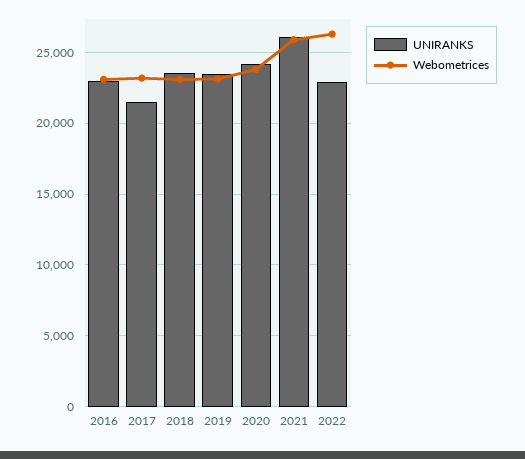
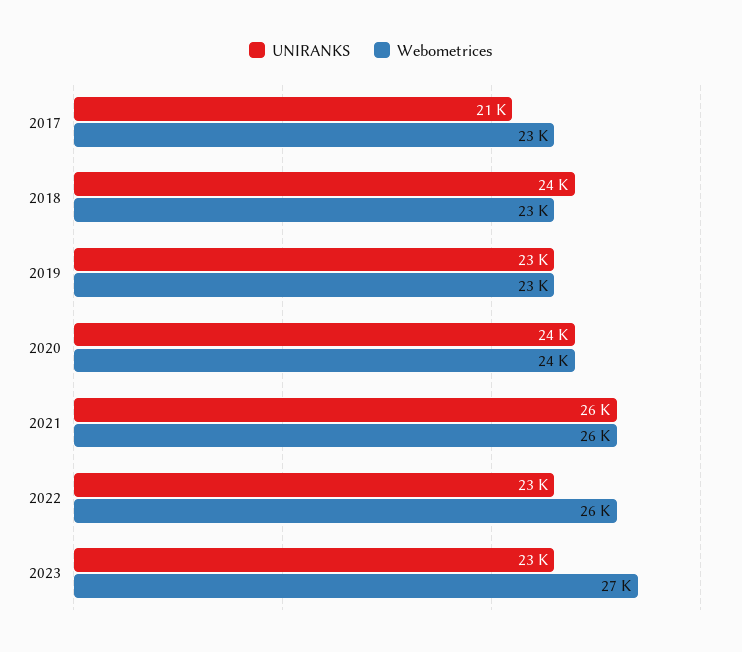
UNIRANKS, 2016: 23000 -> none
Webometrices, 2016: 23000 -> none
UNIRANKS, 2023: none -> 23000
Webometrices, 2023: none -> 27000

